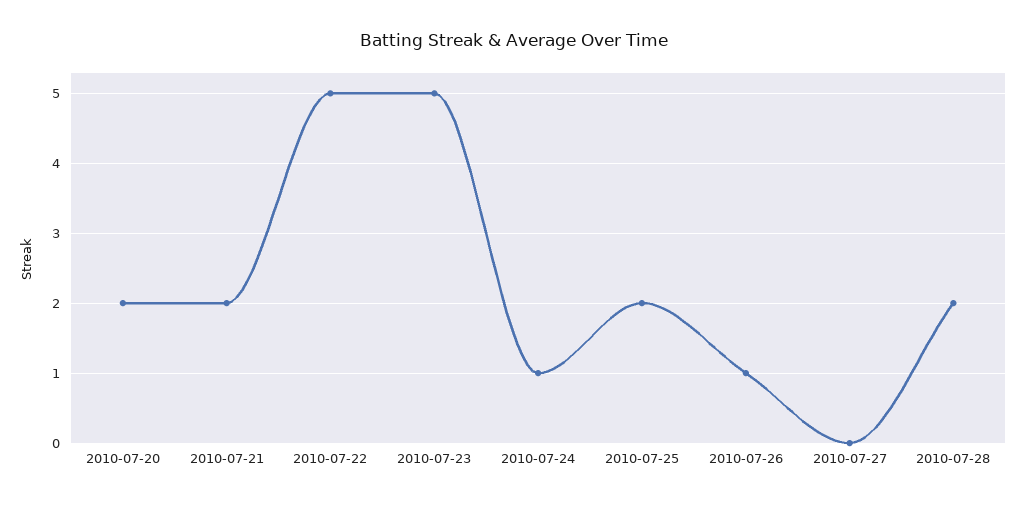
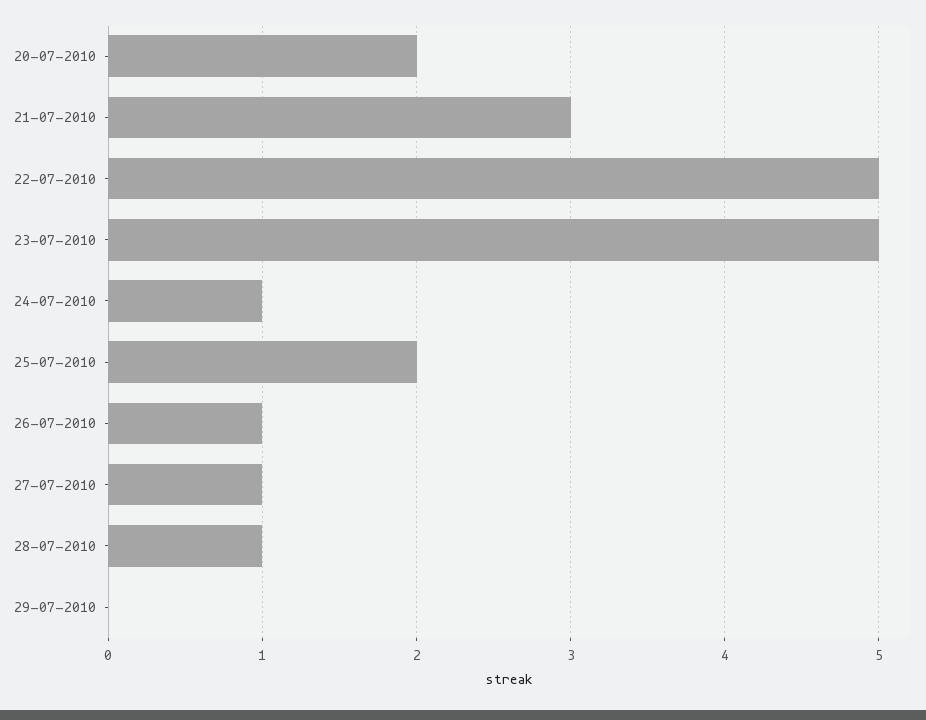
2010-07-21: 2 -> 3
2010-07-27: 0 -> 1
2010-07-28: 2 -> 1
29-07-2010: none -> 0

